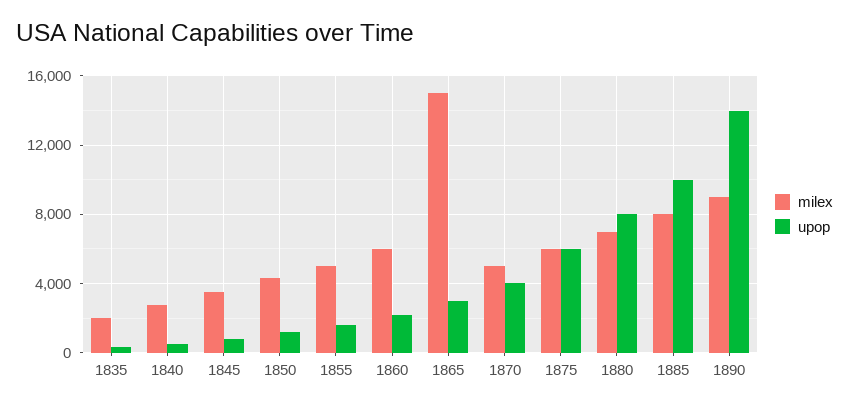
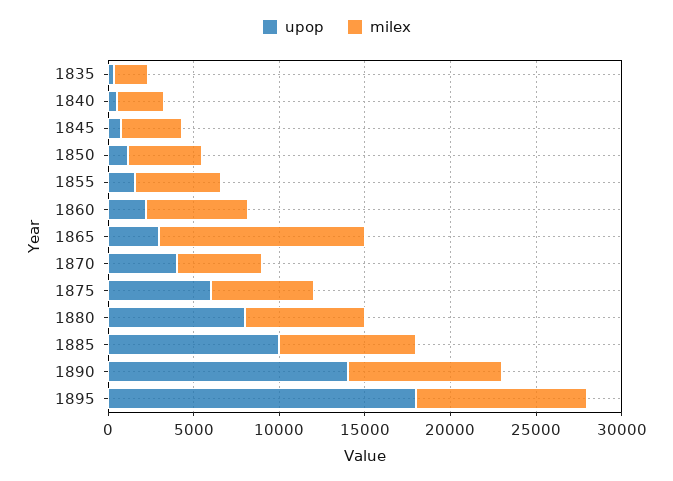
milex, 1865: 15000 -> 12000
upop, 1895: none -> 18000
milex, 1895: none -> 10000

